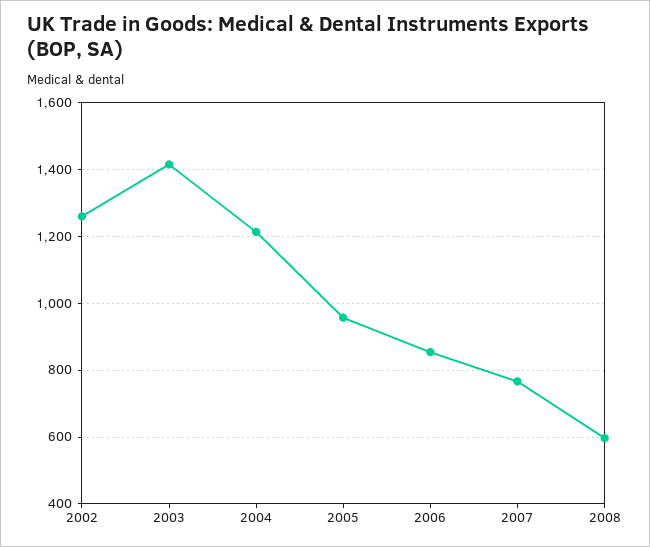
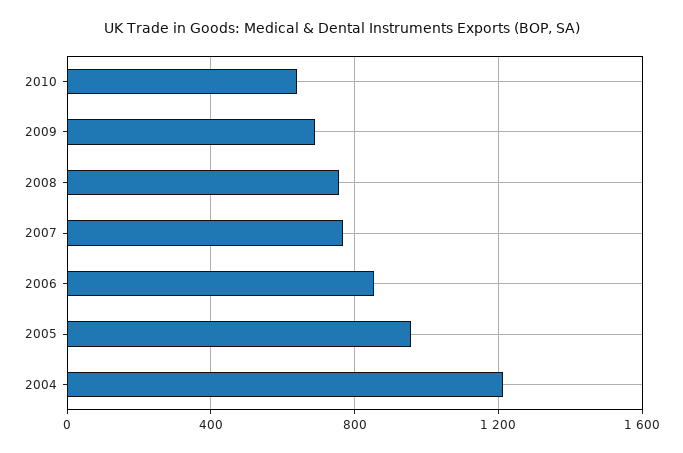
2002: 1260 -> none
2003: 1420 -> none
2008: 600 -> 750
2010: none -> 650
2009: none -> 700

